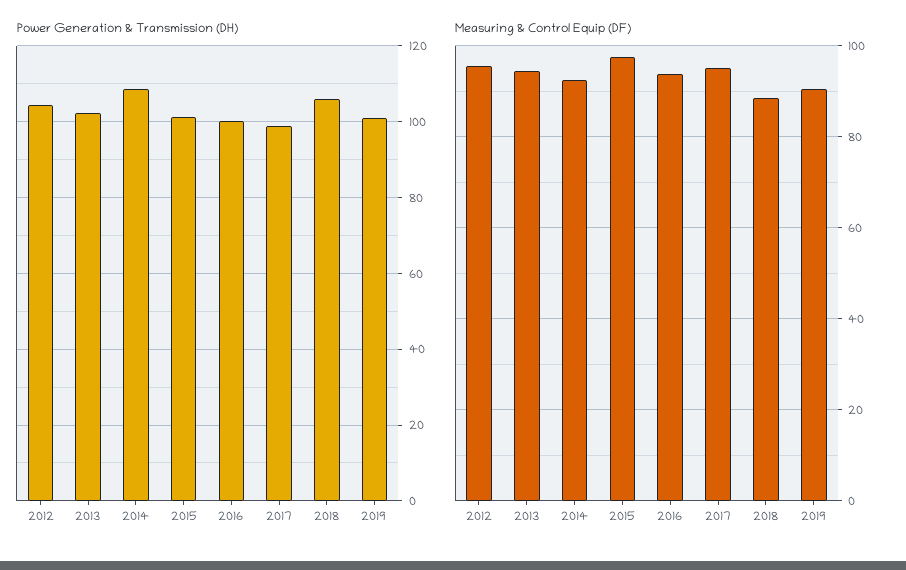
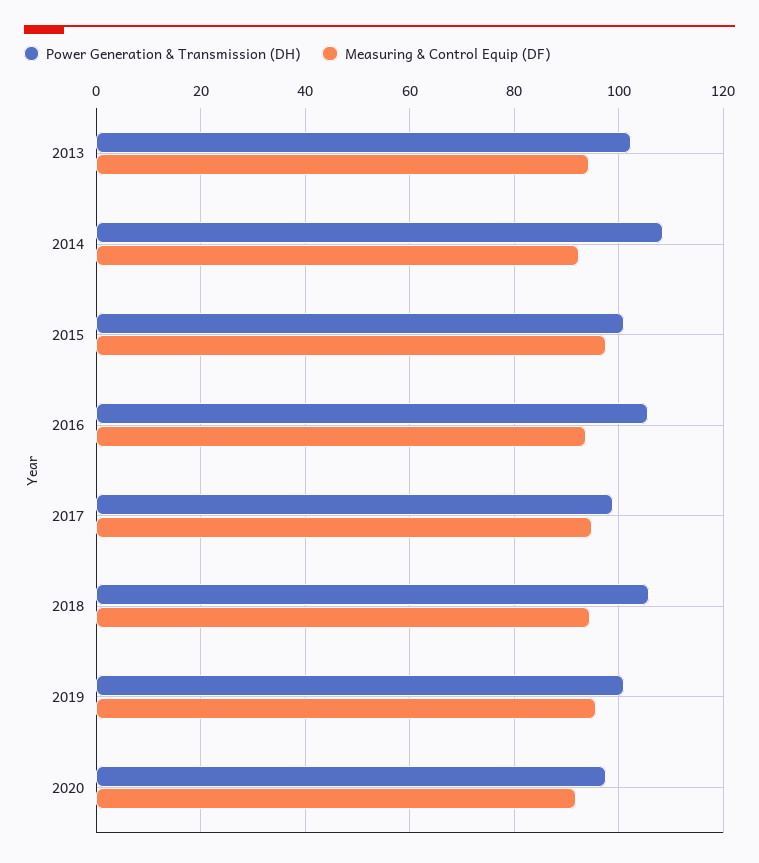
Power Generation & Transmission (DH), 2012: 104 -> none
Power Generation & Transmission (DH), 2016: 100 -> 106
Measuring & Control Equip (DF), 2012: 96 -> none
Measuring & Control Equip (DF), 2018: 88 -> 94
Measuring & Control Equip (DF), 2019: 90 -> 96
Power Generation & Transmission (DH), 2020: none -> 98
Measuring & Control Equip (DF), 2020: none -> 92

